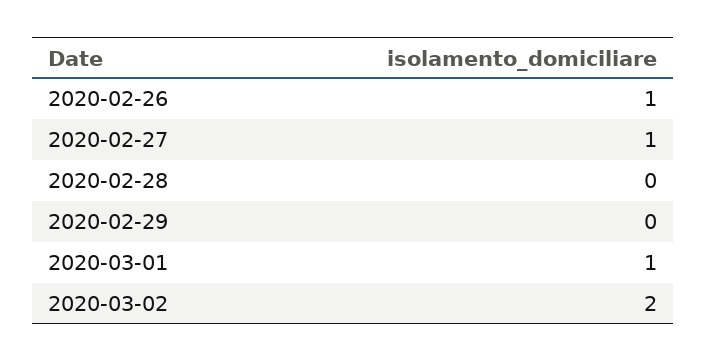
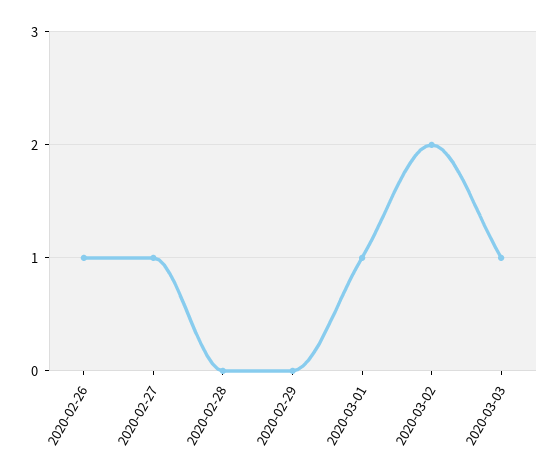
2020-03-03: none -> 1

